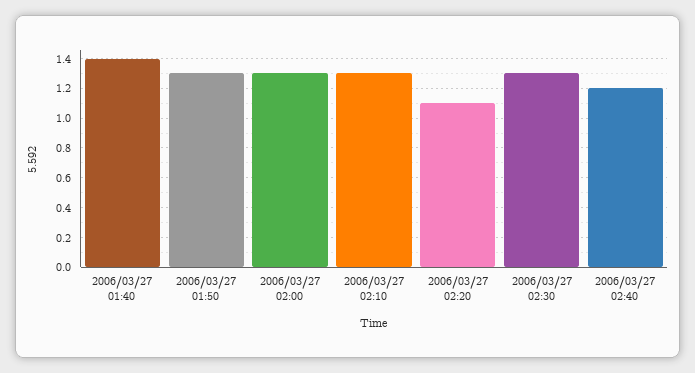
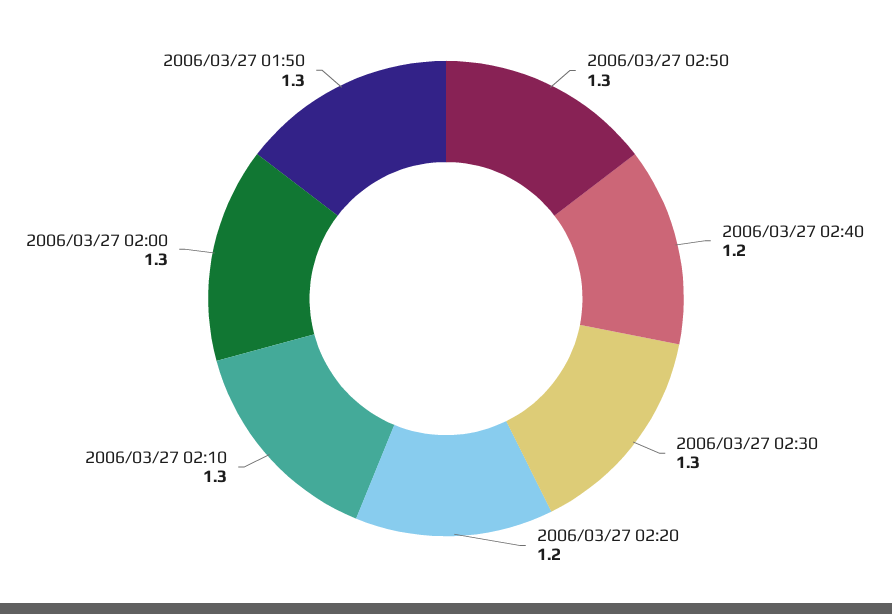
2006/03/27 01:40: 1.4 -> none
2006/03/27 02:20: 1.1 -> 1.2
2006/03/27 02:50: none -> 1.3

